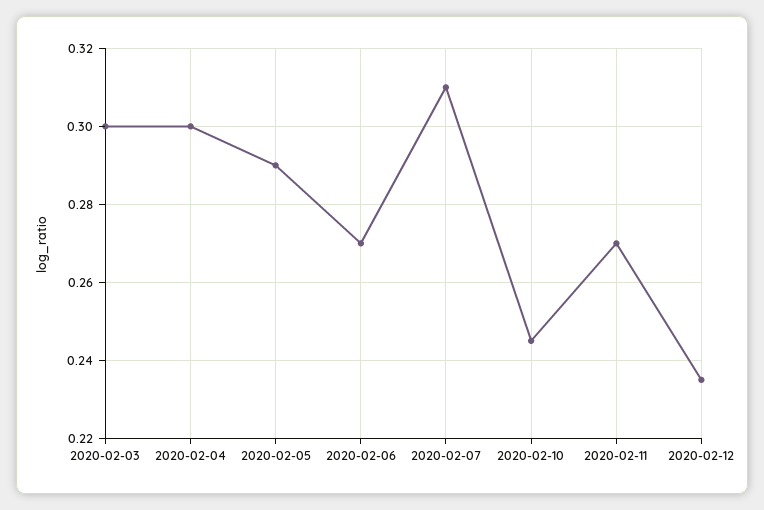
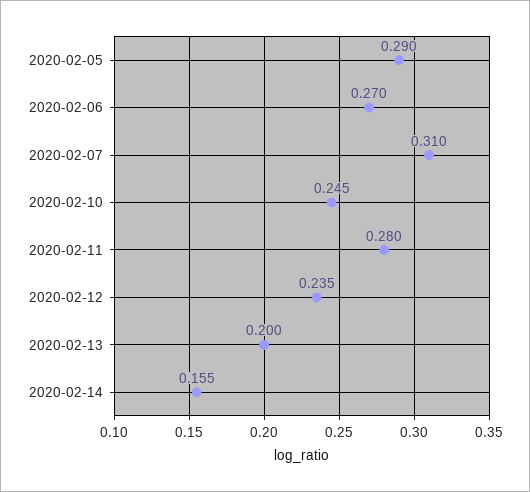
2020-02-03: 0.3 -> none
2020-02-04: 0.3 -> none
2020-02-11: 0.27 -> 0.28
2020-02-13: none -> 0.2
2020-02-14: none -> 0.155

